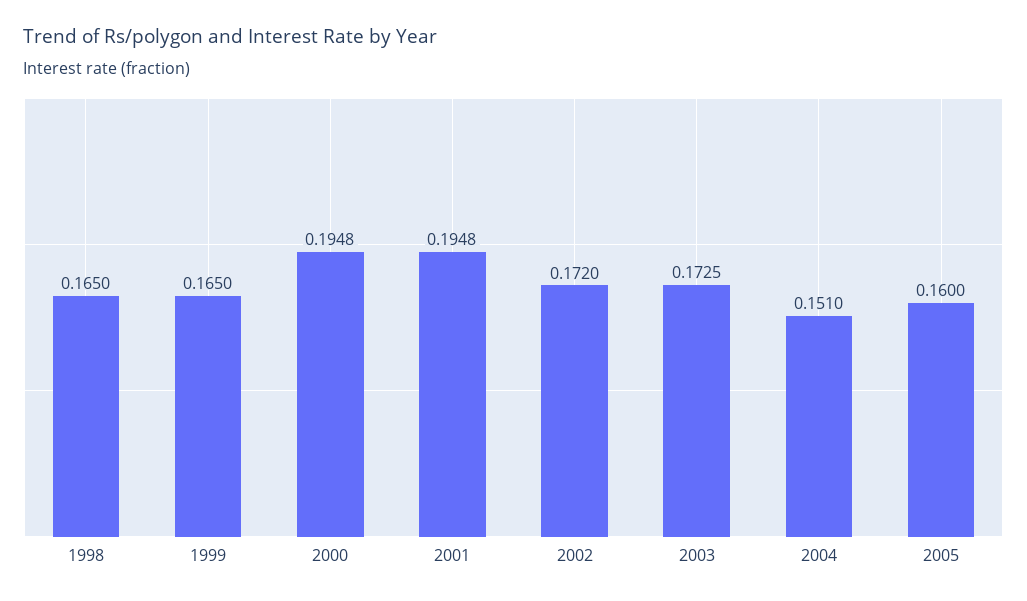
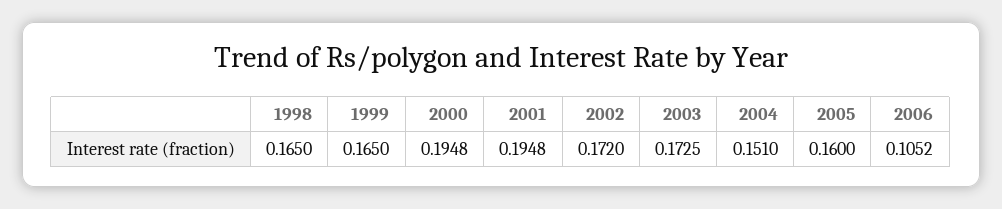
2006: none -> 0.1052

